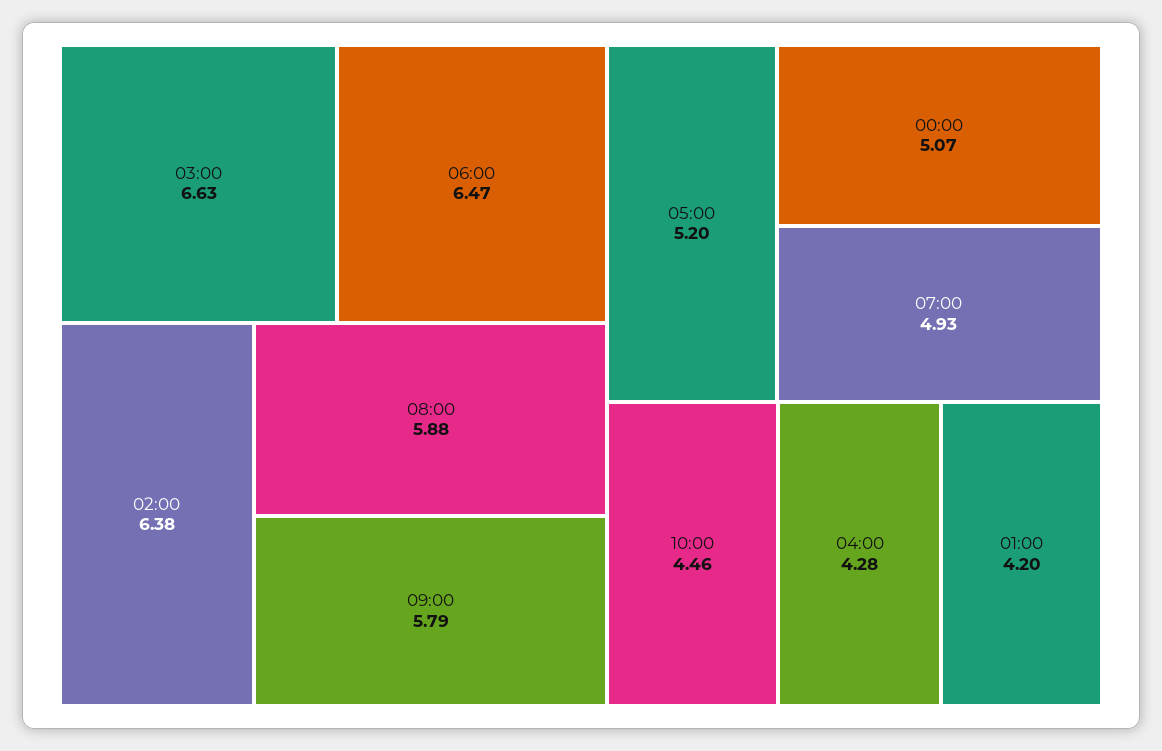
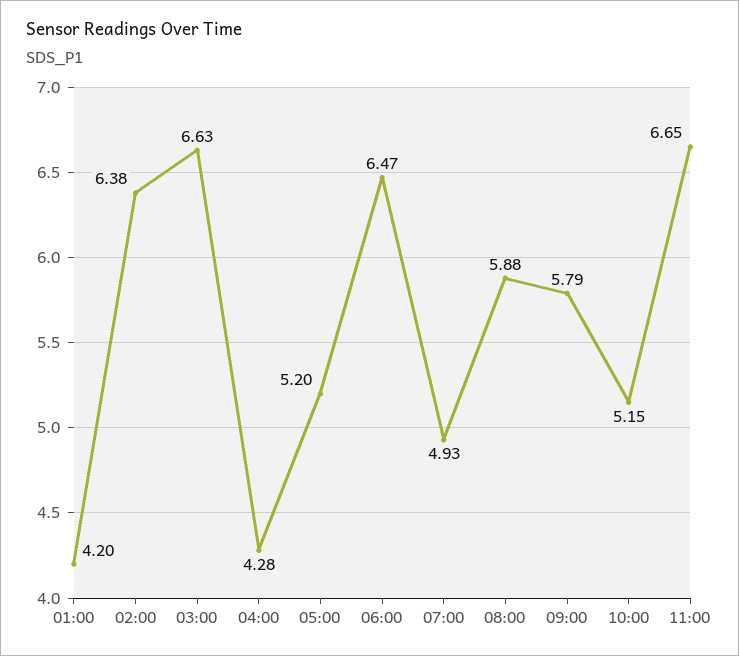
00:00: 5.07 -> none
10:00: 4.46 -> 5.15
11:00: none -> 6.65

